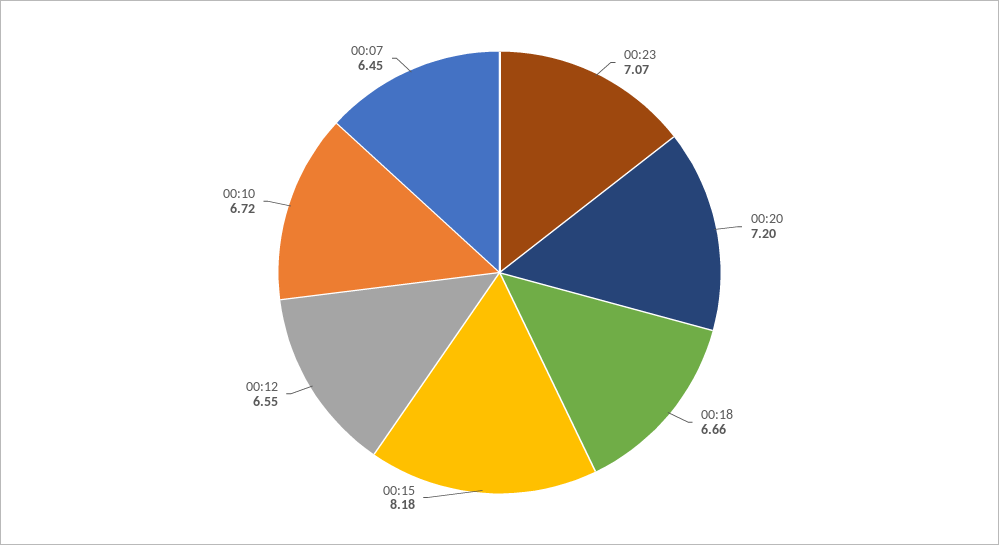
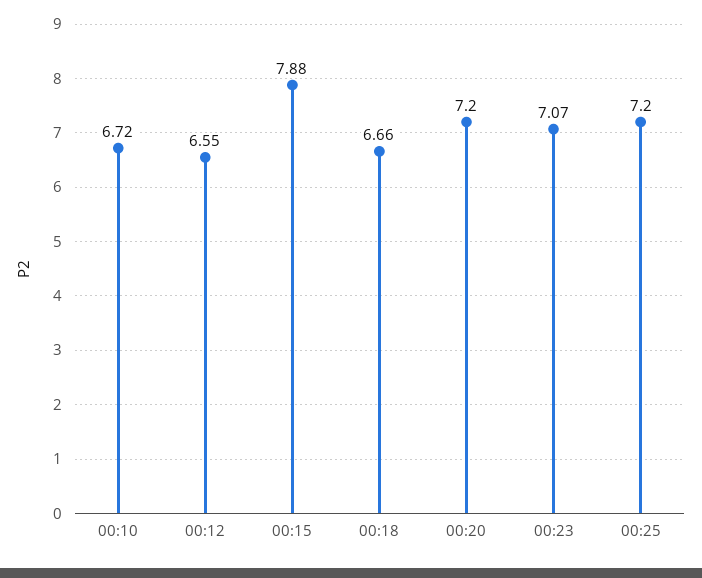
00:15: 8.18 -> 7.88
00:07: 6.45 -> none
00:25: none -> 7.2

